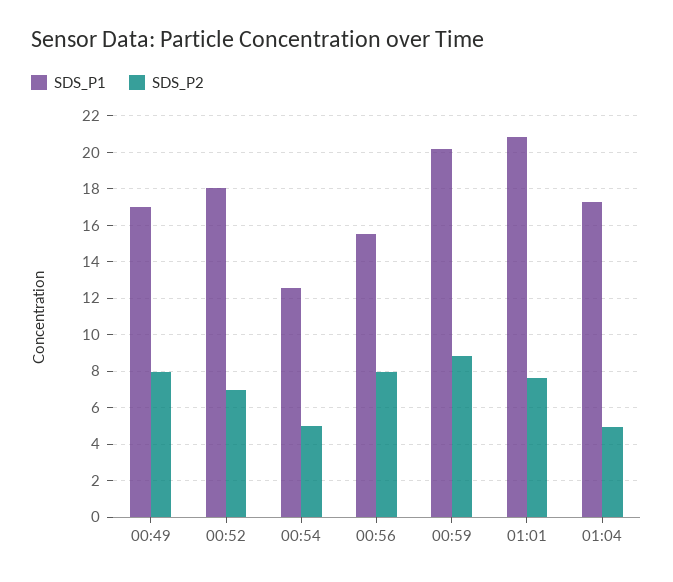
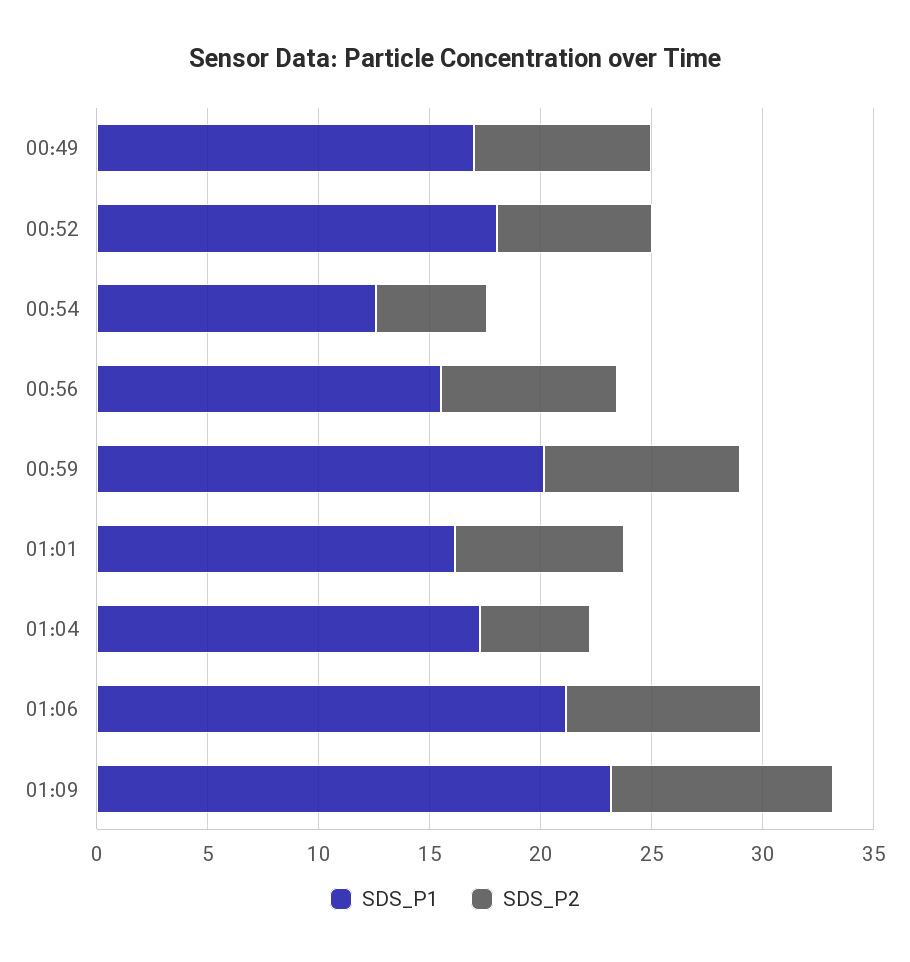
SDS_P1, 01:01: 21 -> 16
SDS_P1, 01:06: none -> 21
SDS_P2, 01:06: none -> 9
SDS_P1, 01:09: none -> 23
SDS_P2, 01:09: none -> 10

